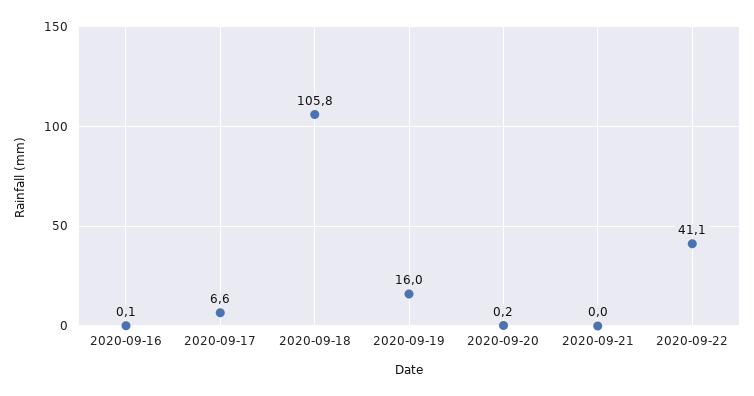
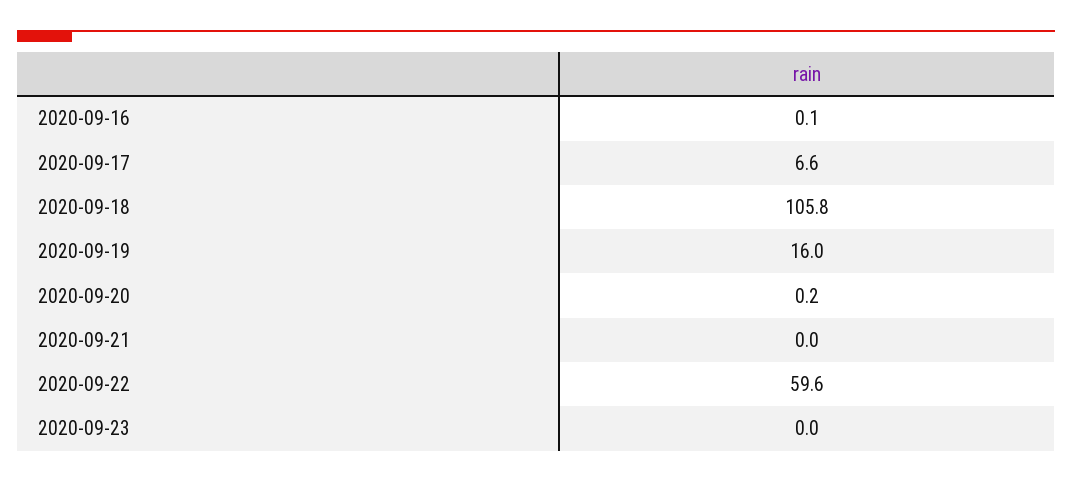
2020-09-22: 41.1 -> 59.6
2020-09-23: none -> 0

